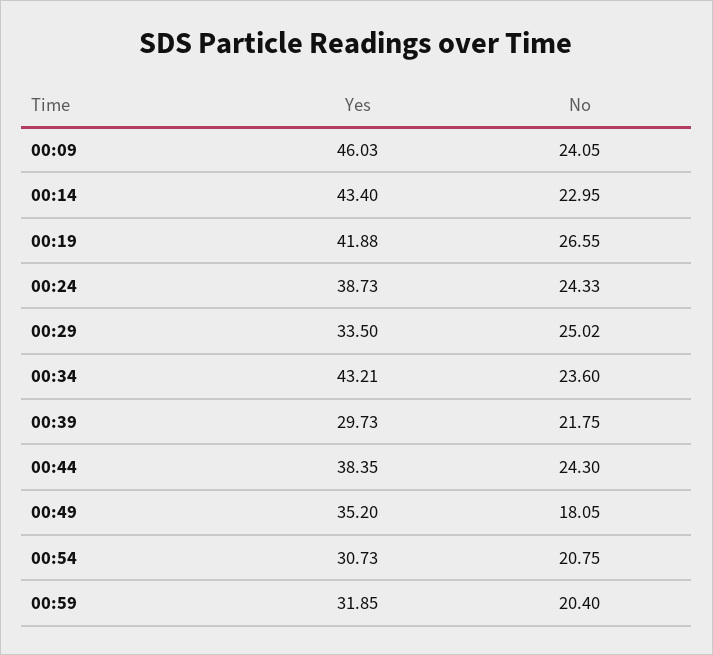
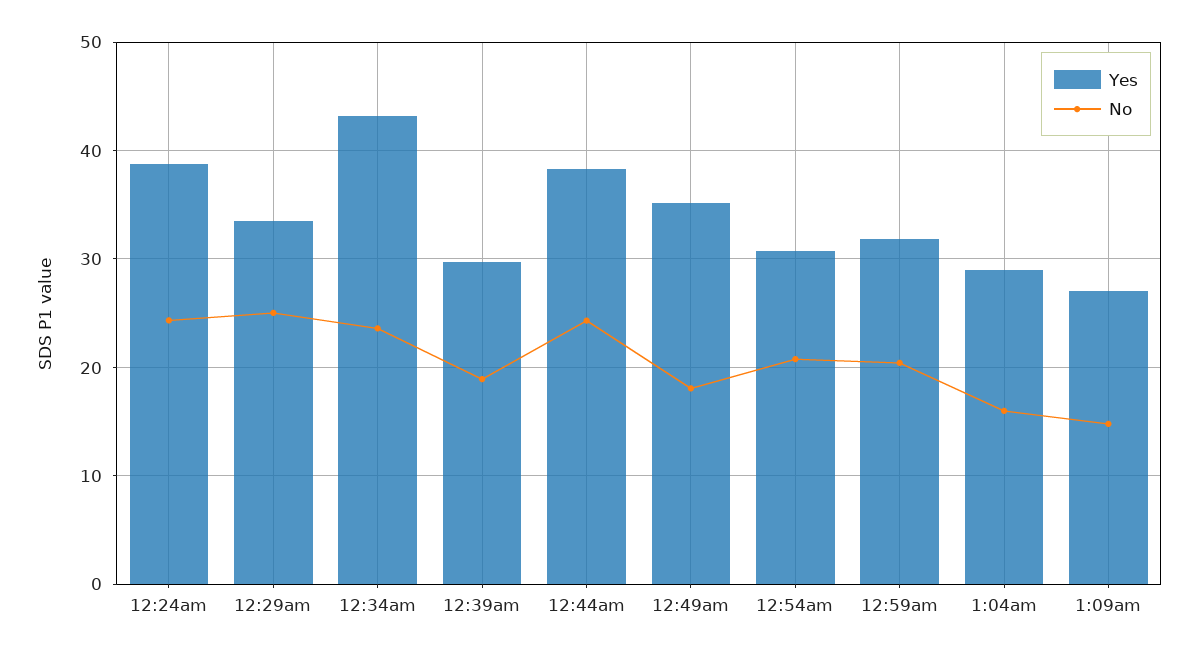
Yes, 00:09: 46.03 -> none
No, 00:09: 24.05 -> none
Yes, 00:14: 43.4 -> none
No, 00:14: 22.95 -> none
Yes, 00:19: 41.88 -> none
No, 00:19: 26.55 -> none
No, 00:39: 21.75 -> 19
Yes, 1:04am: none -> 29
No, 1:04am: none -> 16
Yes, 1:09am: none -> 27
No, 1:09am: none -> 15

